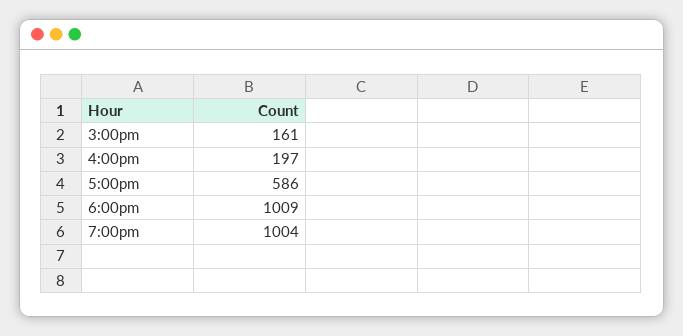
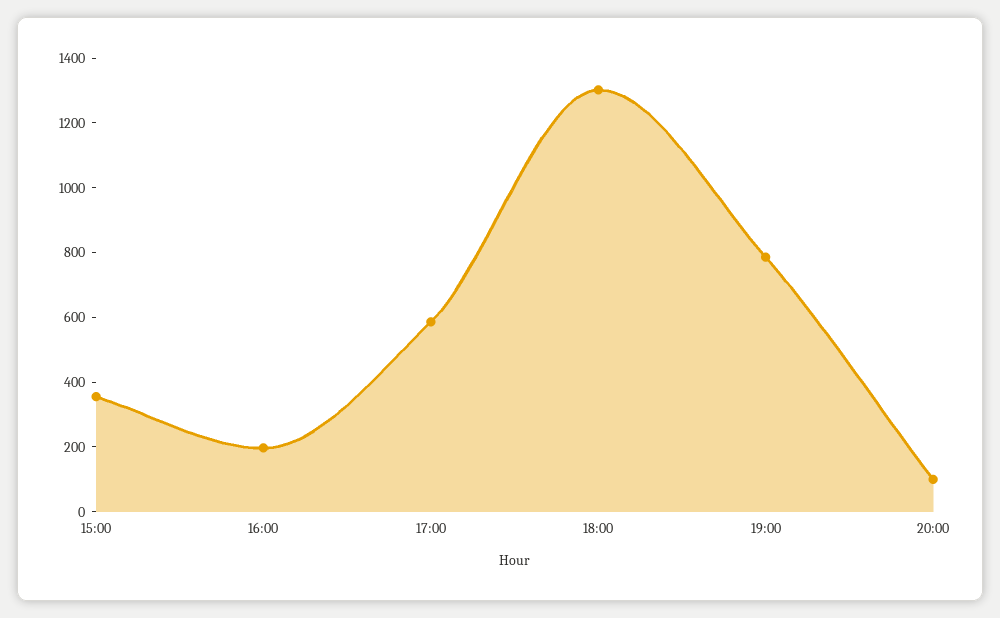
3:00pm: 161 -> 350
6:00pm: 1009 -> 1300
7:00pm: 1004 -> 800
20:00: none -> 100

